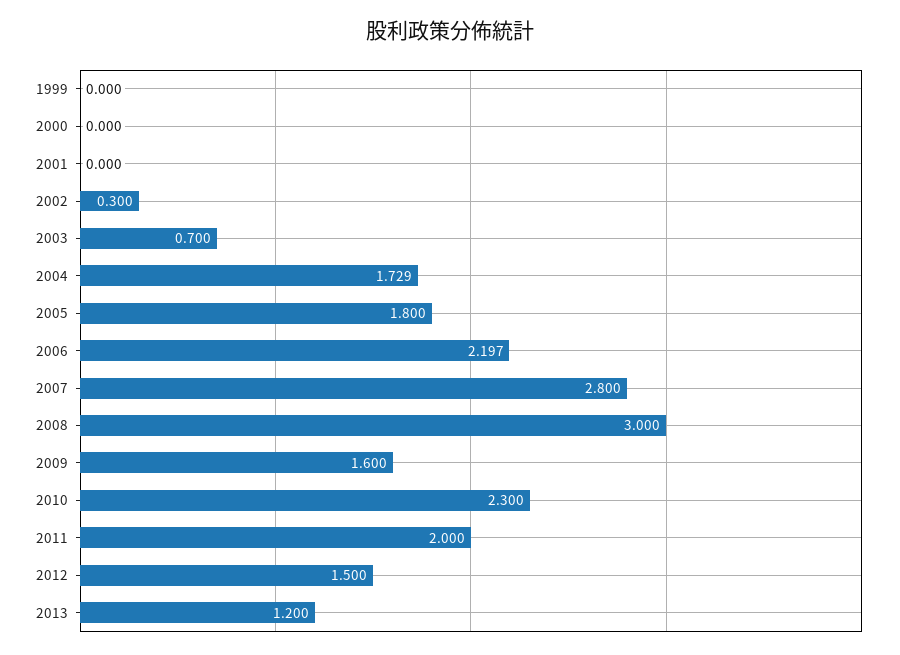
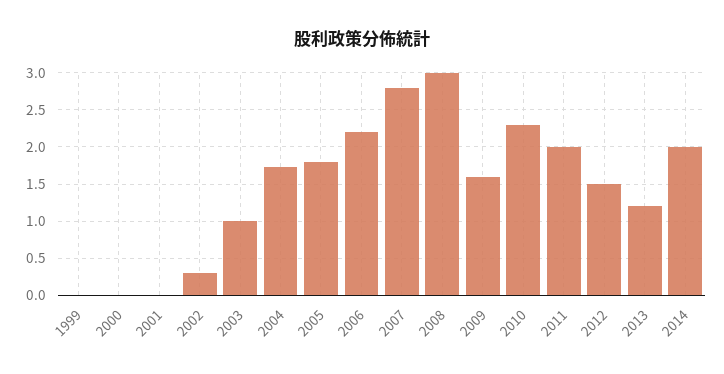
2003: 0.7 -> 1
2014: none -> 2

